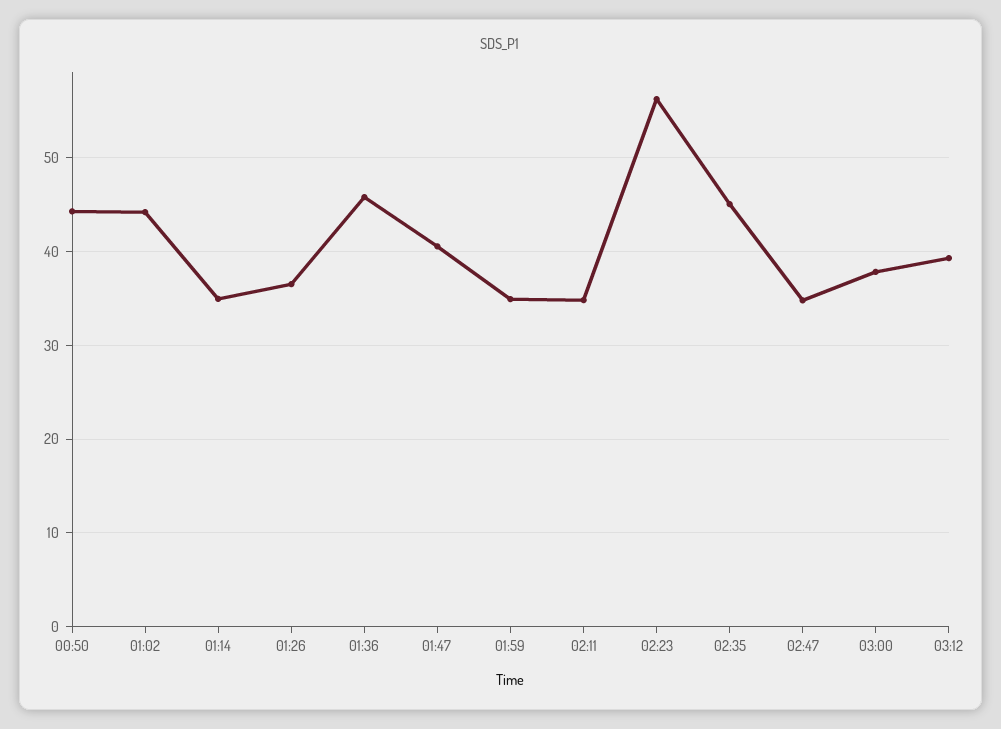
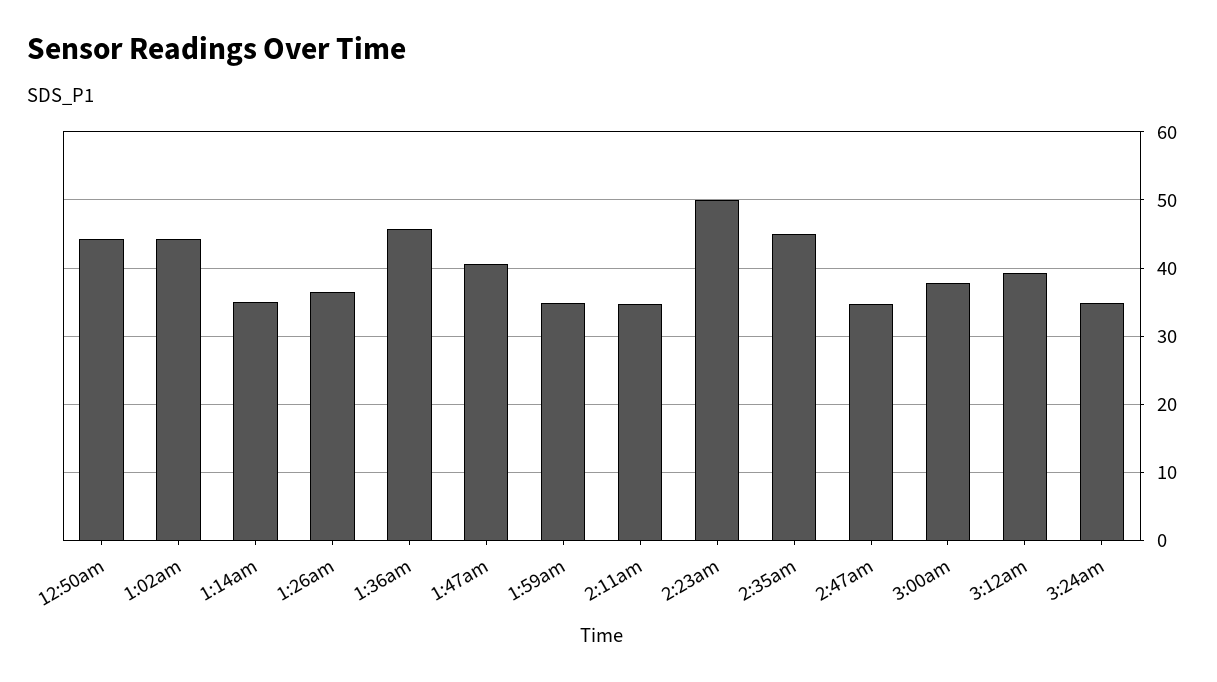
02:23: 56 -> 50
3:24am: none -> 35

